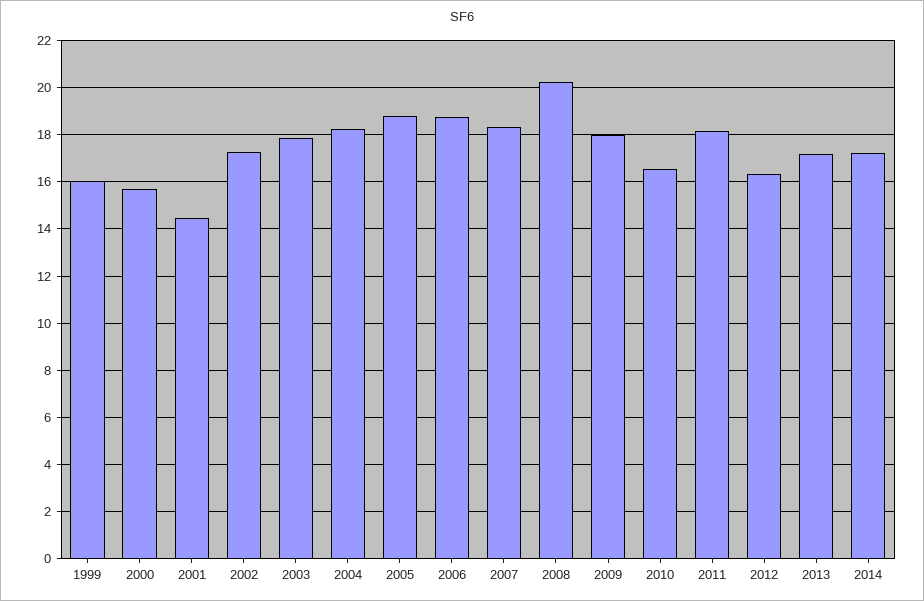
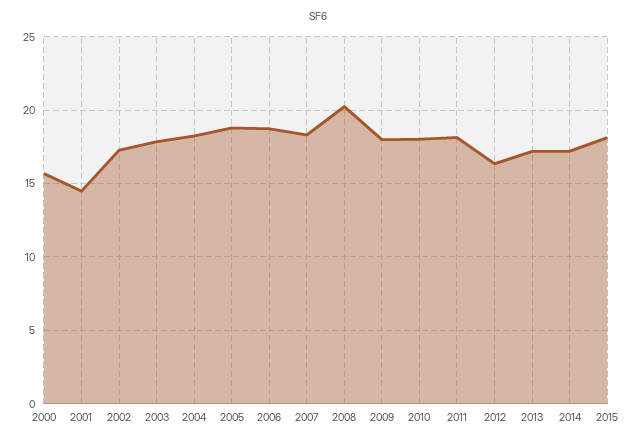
1999: 16 -> none
2010: 16.5 -> 18
2015: none -> 18

